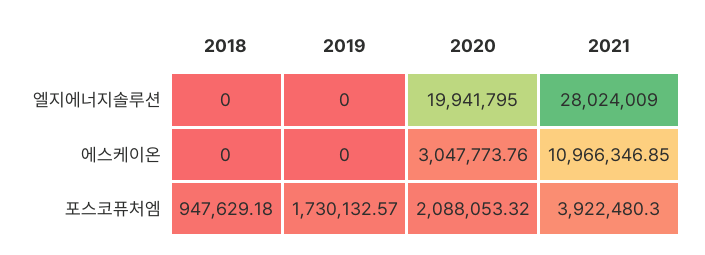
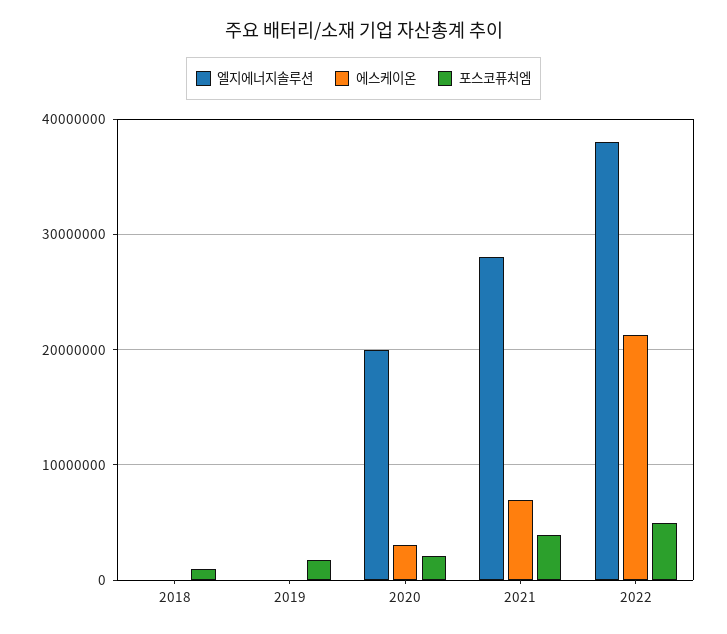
에스케이온, 2021: 10966346.85 -> 7000000
엘지에너지솔루션, 2022: none -> 38000000
에스케이온, 2022: none -> 21000000
포스코퓨처엠, 2022: none -> 5000000

